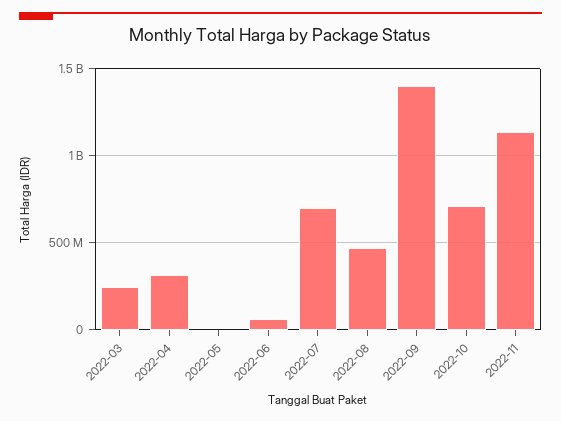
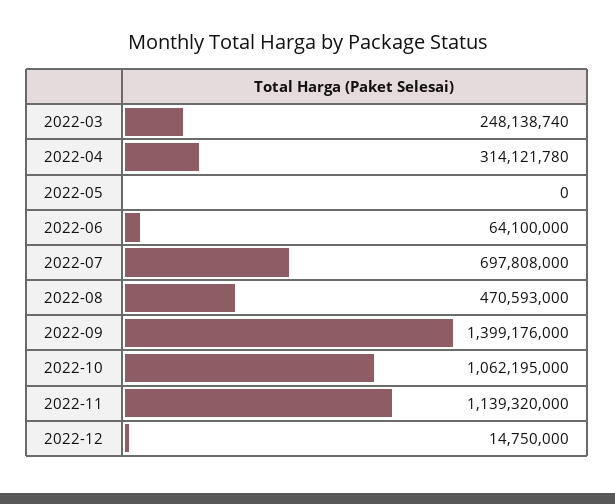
2022-10: 700000000 -> 1062195000
2022-12: none -> 14750000

